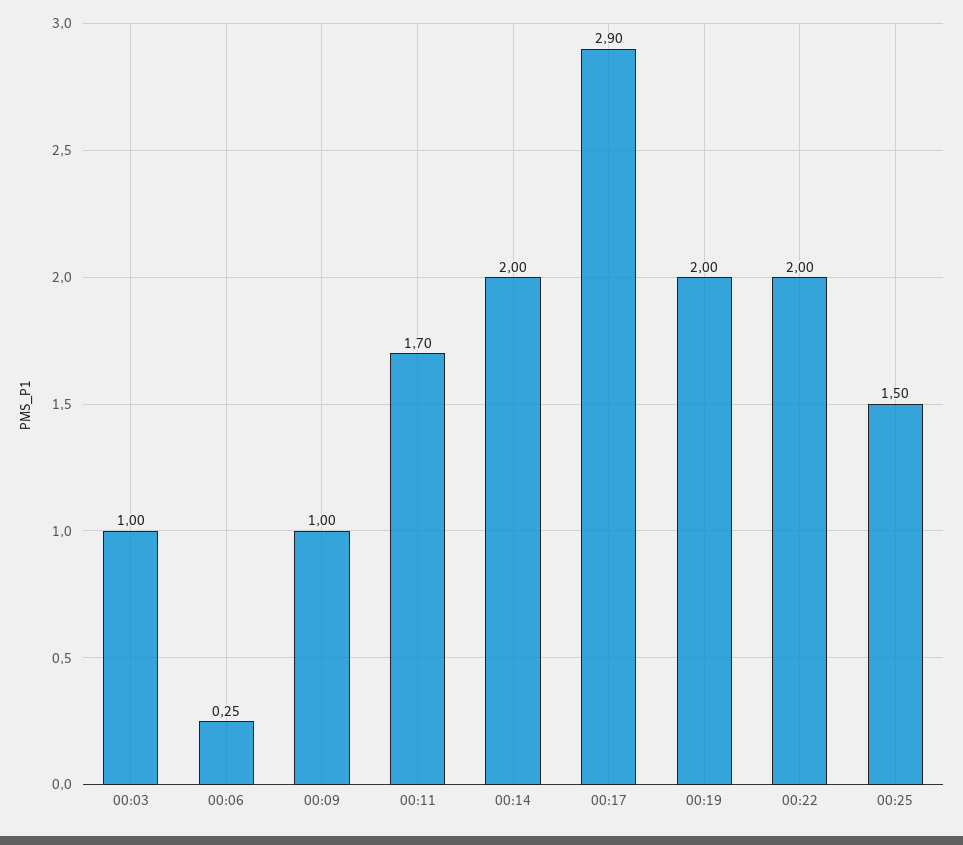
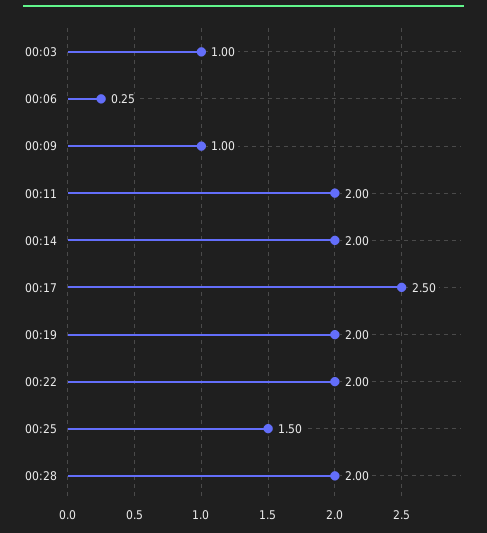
00:11: 1.7 -> 2
00:17: 2.9 -> 2.5
00:28: none -> 2

